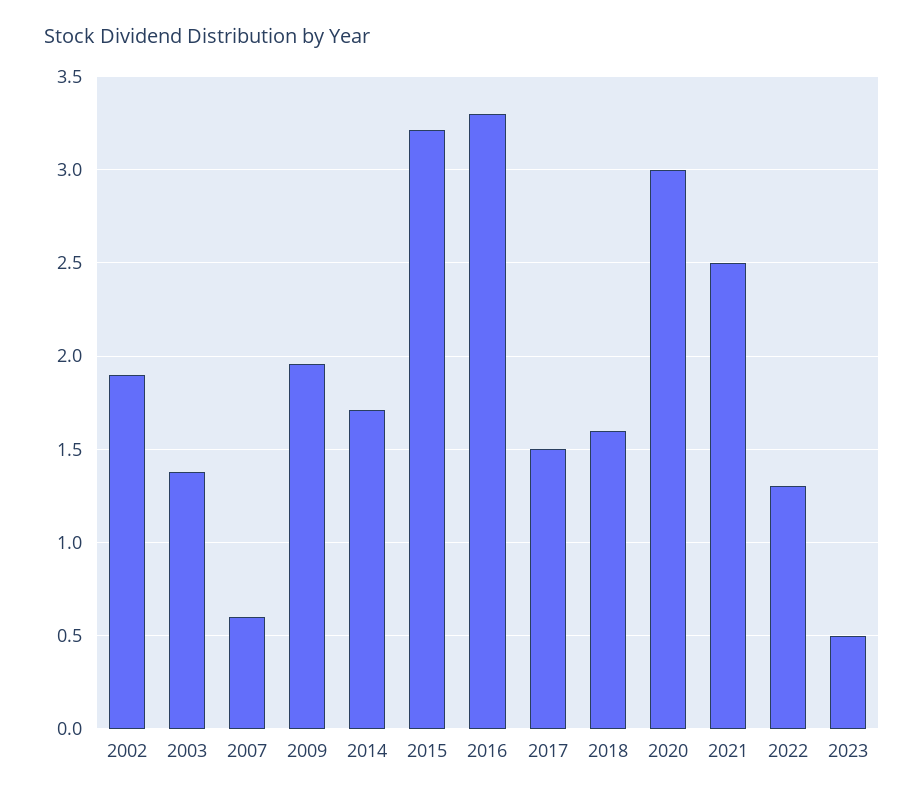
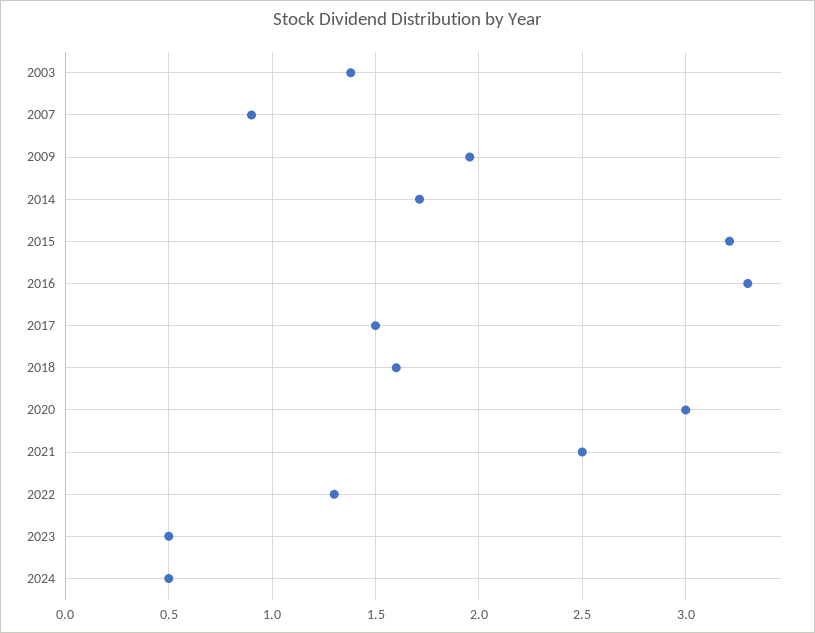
2002: 1.9 -> none
2007: 0.6 -> 0.9
2024: none -> 0.5

